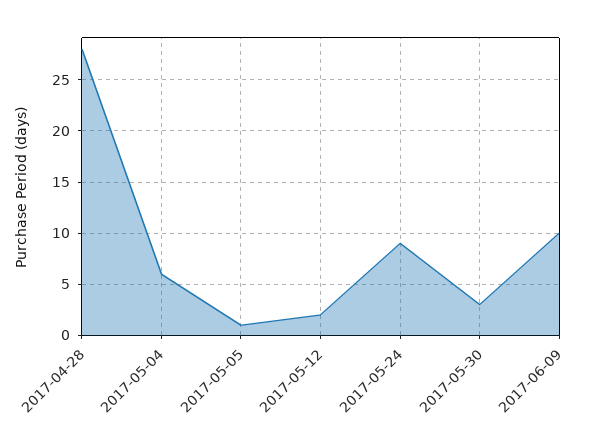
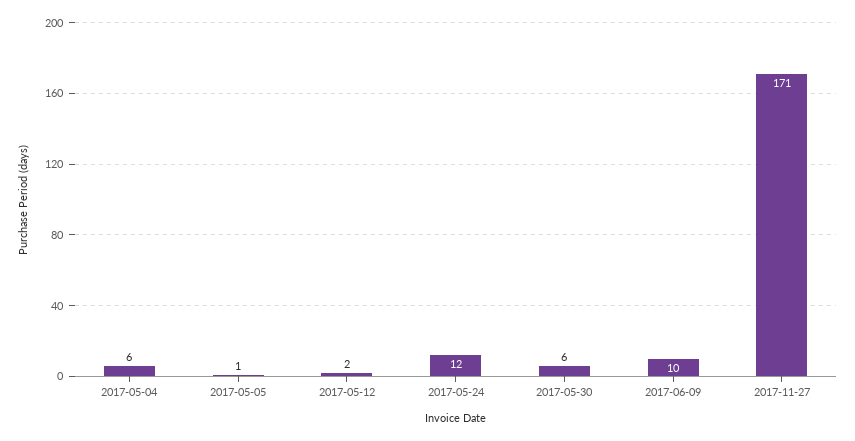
2017-04-28: 28 -> none
2017-05-24: 9 -> 12
2017-05-30: 3 -> 6
2017-11-27: none -> 171

